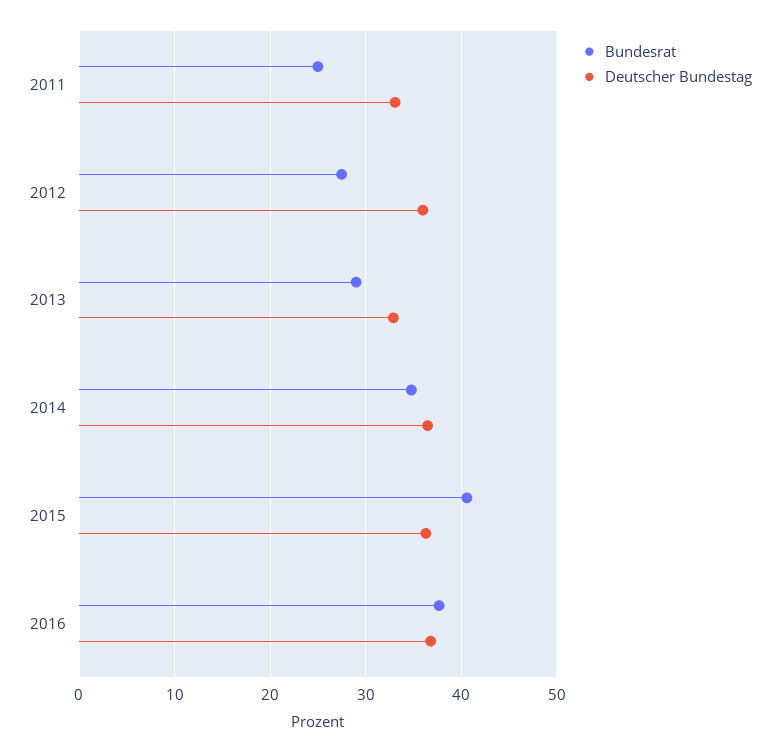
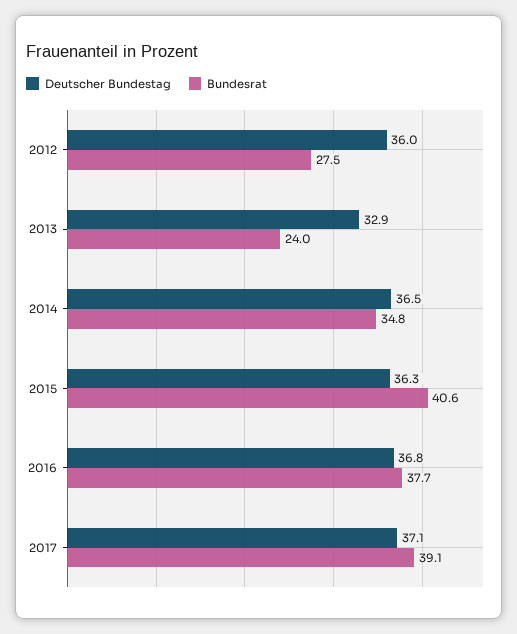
Bundesrat, 2011: 25 -> none
Deutscher Bundestag, 2011: 33 -> none
Bundesrat, 2013: 29 -> 24
Deutscher Bundestag, 2017: none -> 37.1
Bundesrat, 2017: none -> 39.1

